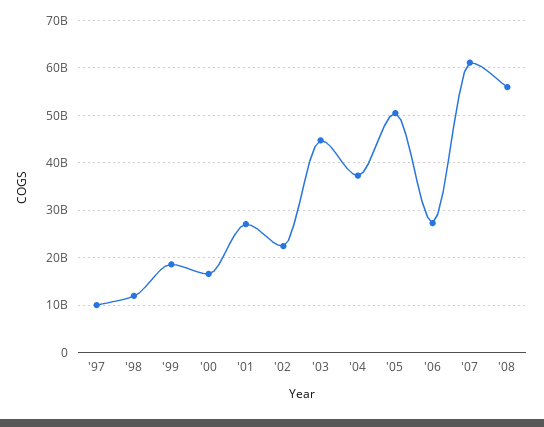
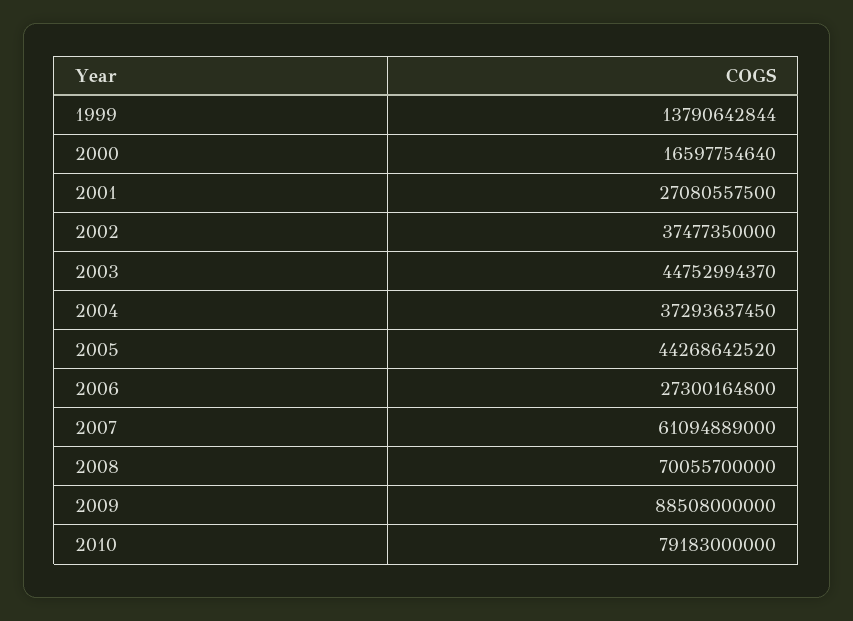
'97: 10000000000 -> none
'98: 12000000000 -> none
'99: 18000000000 -> 13790642844
'02: 22000000000 -> 37477350000
'05: 50000000000 -> 44268642520
'08: 56000000000 -> 70055700000
2009: none -> 88508000000
2010: none -> 79183000000

